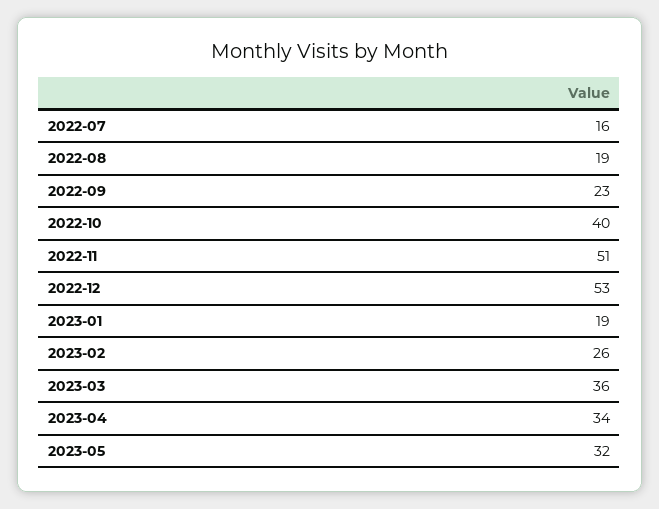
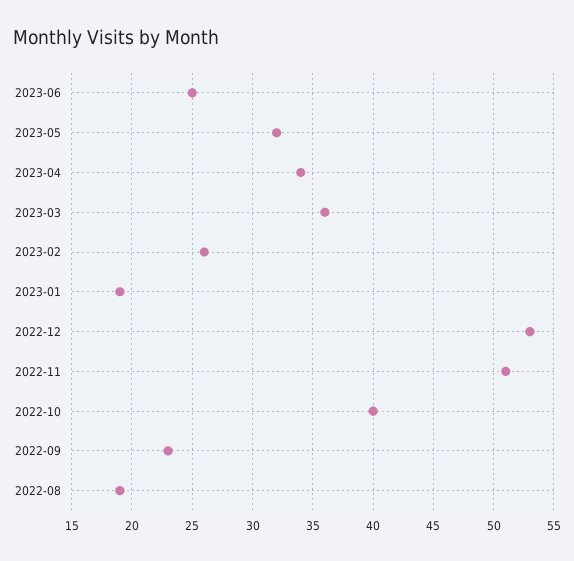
2022-07: 16 -> none
2023-06: none -> 25

